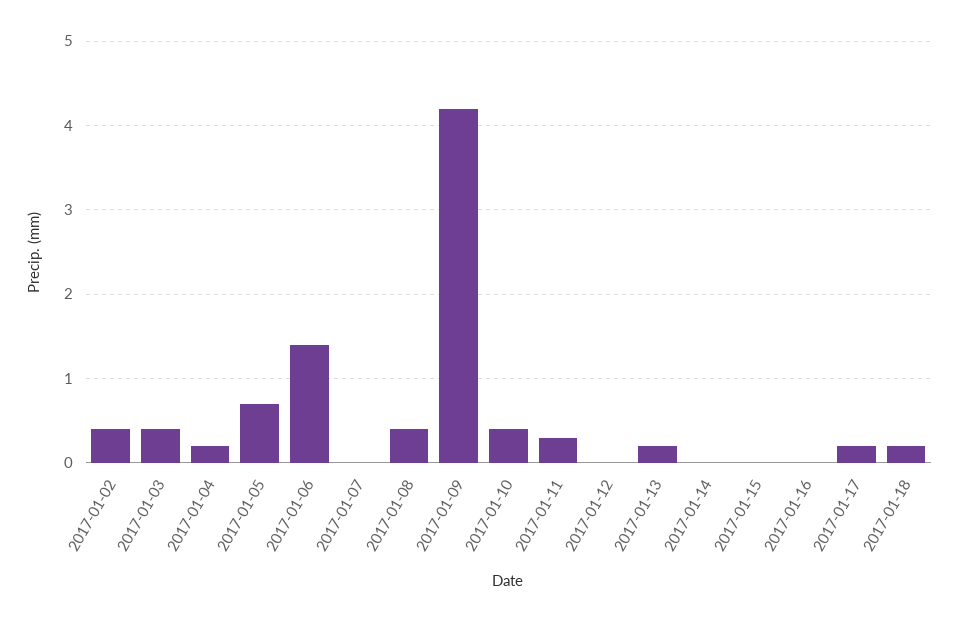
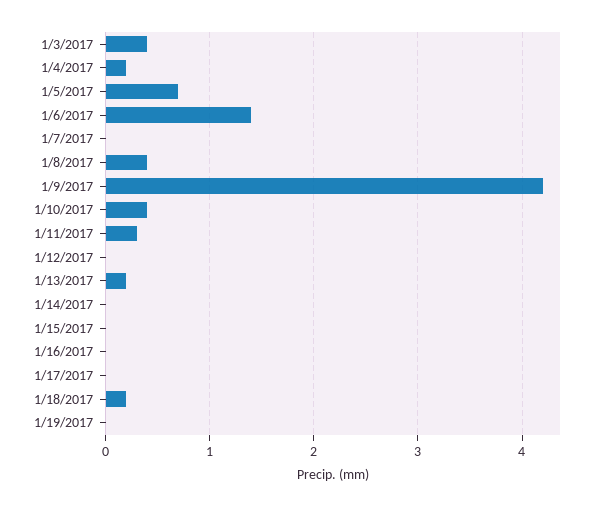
2017-01-02: 0.4 -> none
2017-01-17: 0.2 -> 0
1/19/2017: none -> 0

